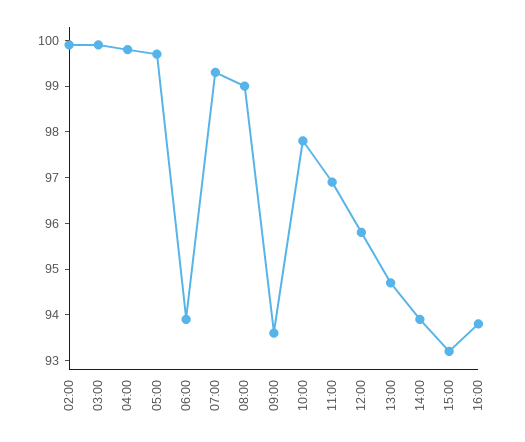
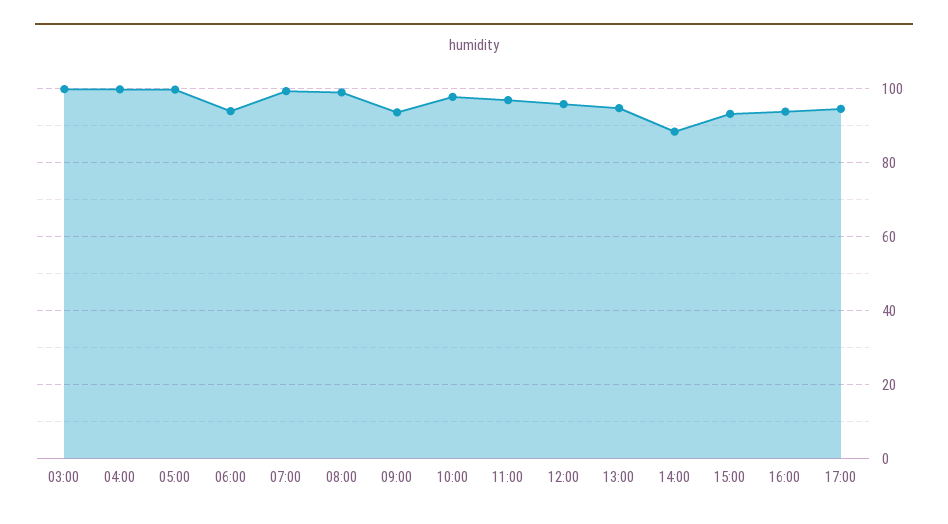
02:00: 100 -> none
14:00: 94 -> 88
17:00: none -> 94

